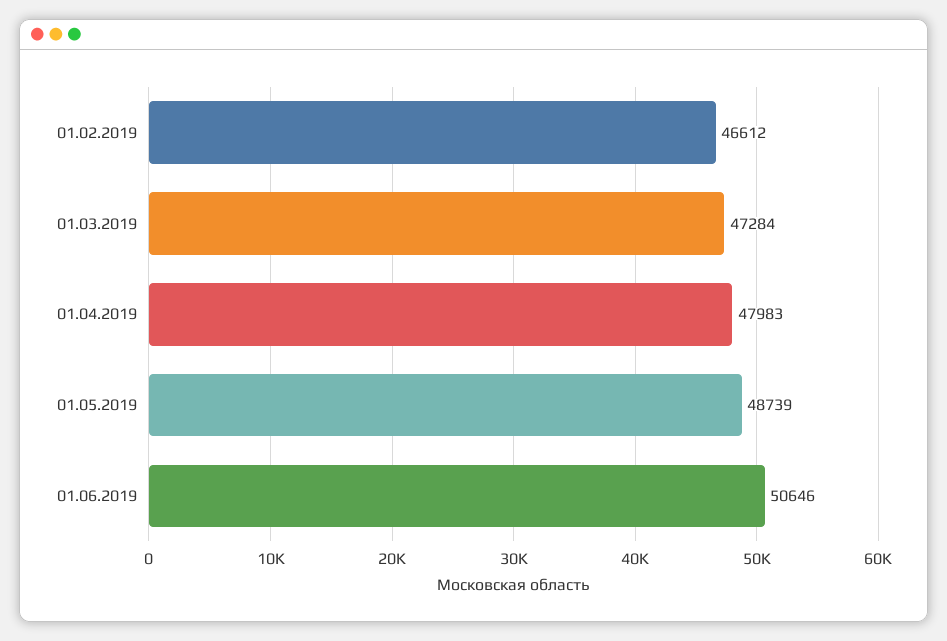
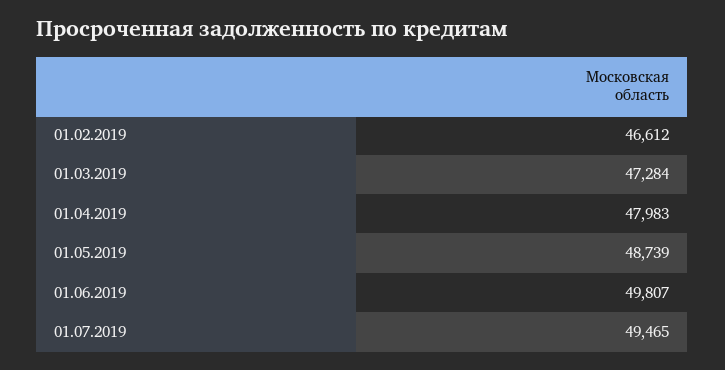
01.06.2019: 50646 -> 49807
01.07.2019: none -> 49465

